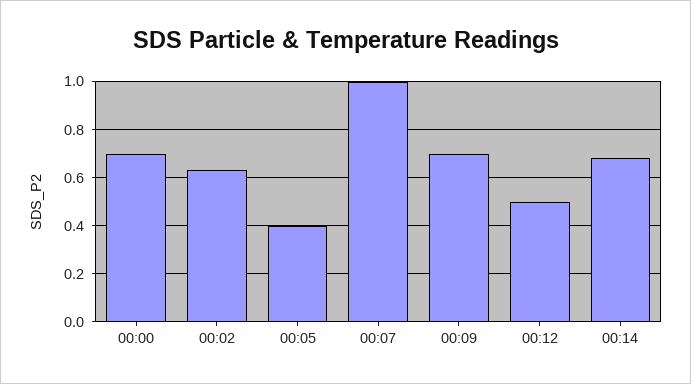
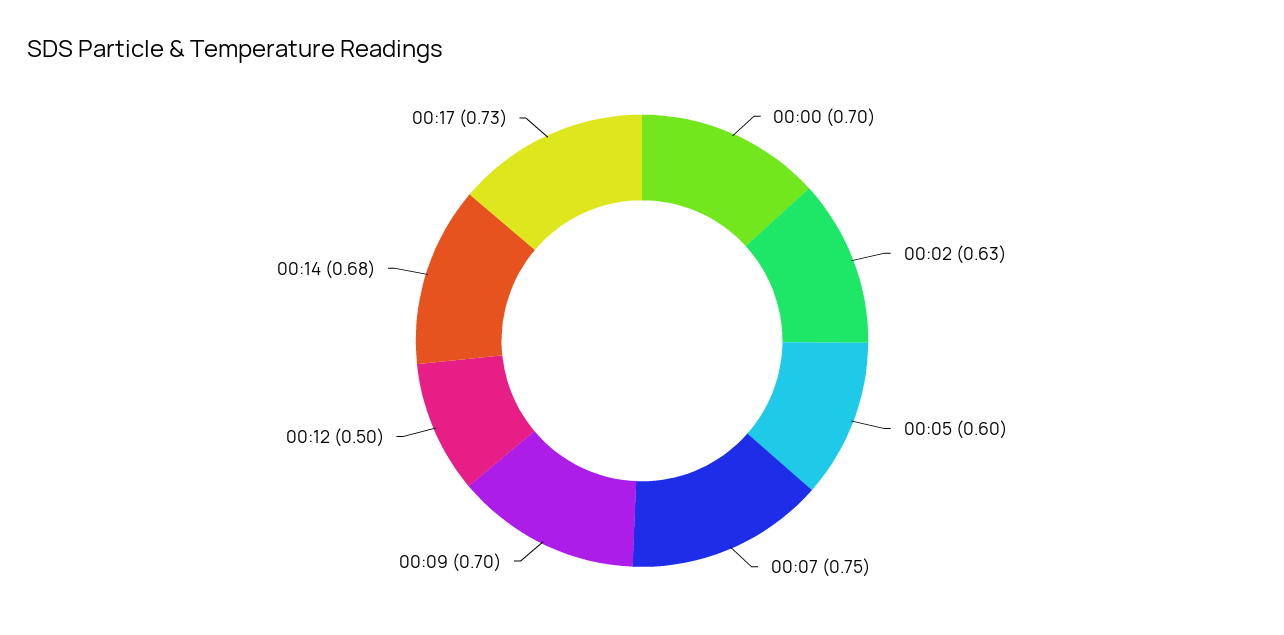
00:05: 0.4 -> 0.6
00:07: 1 -> 0.75
00:17: none -> 0.73

